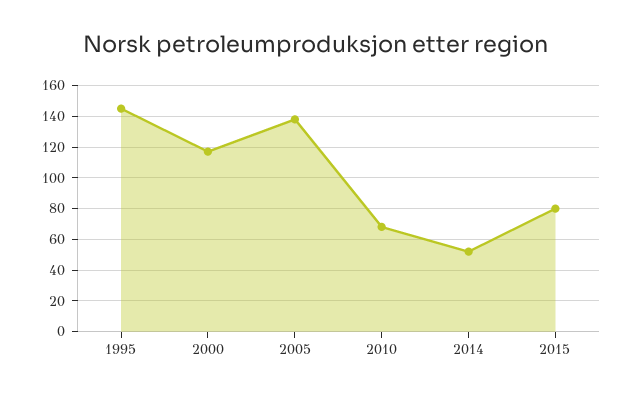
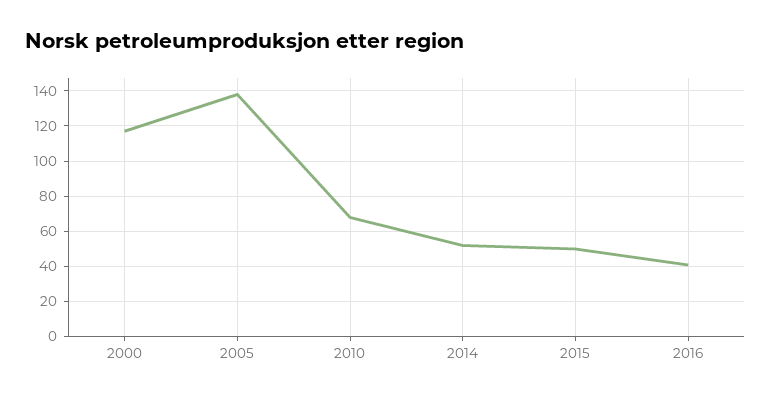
1995: 145 -> none
2015: 80 -> 50
2016: none -> 40

